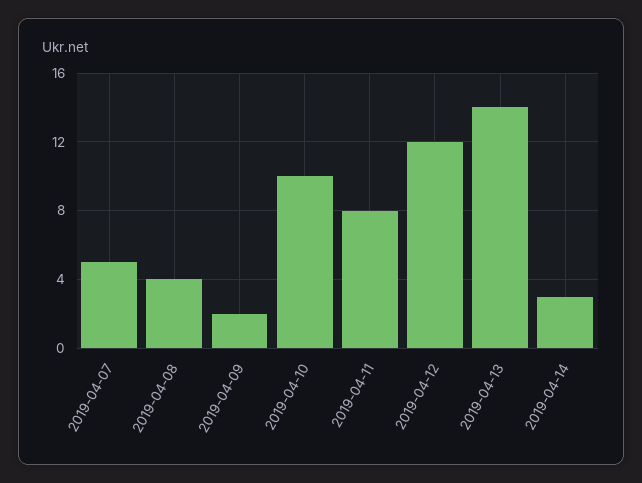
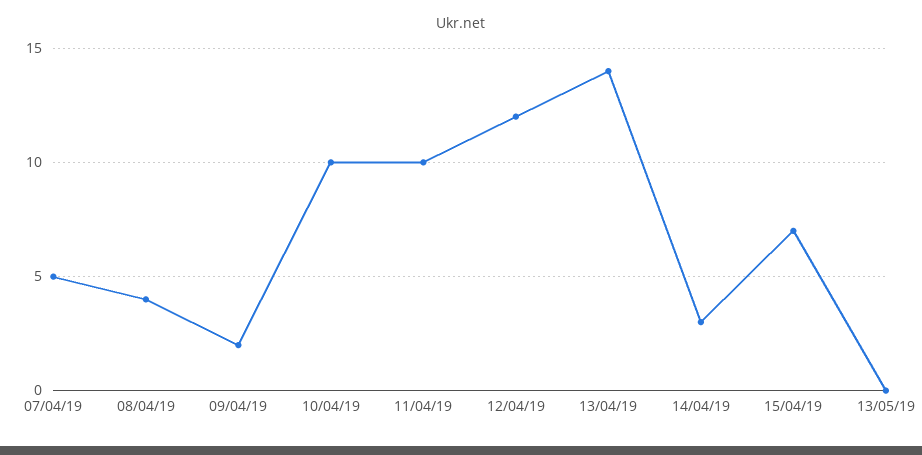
2019-04-11: 8 -> 10
15/04/19: none -> 7
13/05/19: none -> 0

